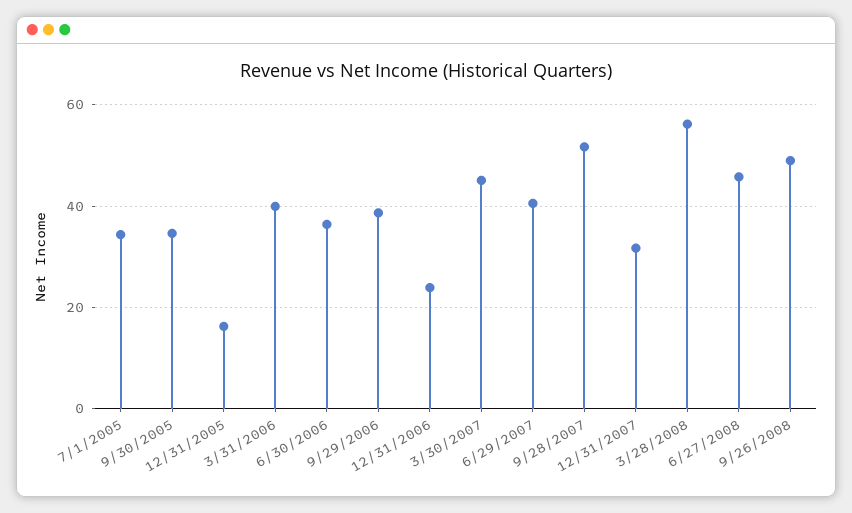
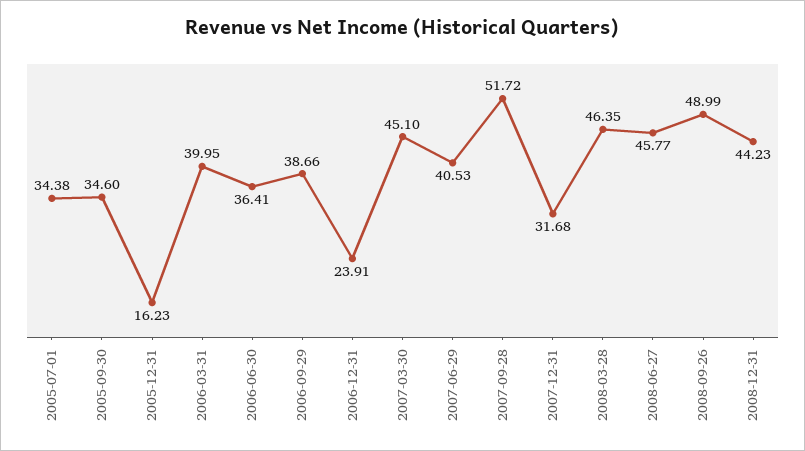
3/28/2008: 56 -> 46.35
2008-12-31: none -> 44.23

